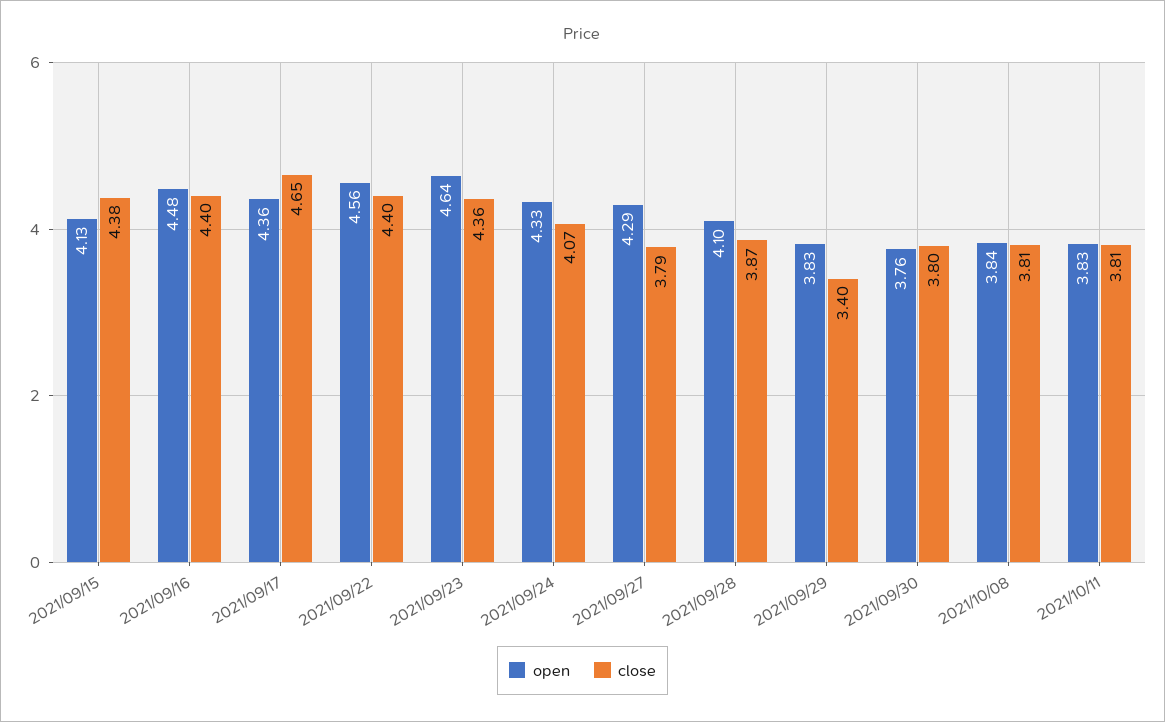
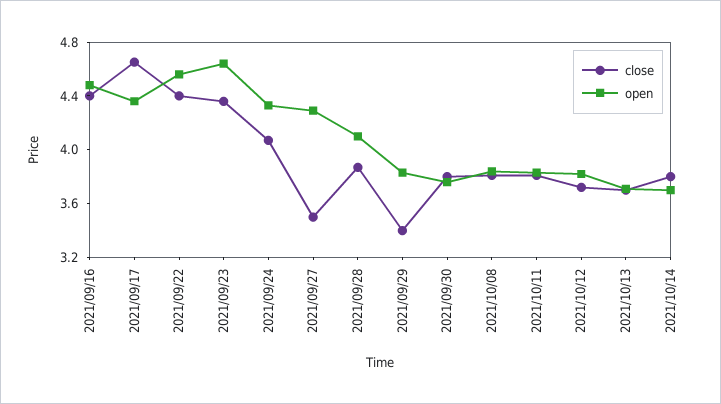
open, 2021/09/15: 4.13 -> none
close, 2021/09/15: 4.38 -> none
close, 2021/09/27: 3.79 -> 3.5
close, 2021/10/12: none -> 3.7
open, 2021/10/12: none -> 3.8
close, 2021/10/13: none -> 3.7
open, 2021/10/13: none -> 3.7
close, 2021/10/14: none -> 3.8
open, 2021/10/14: none -> 3.7

